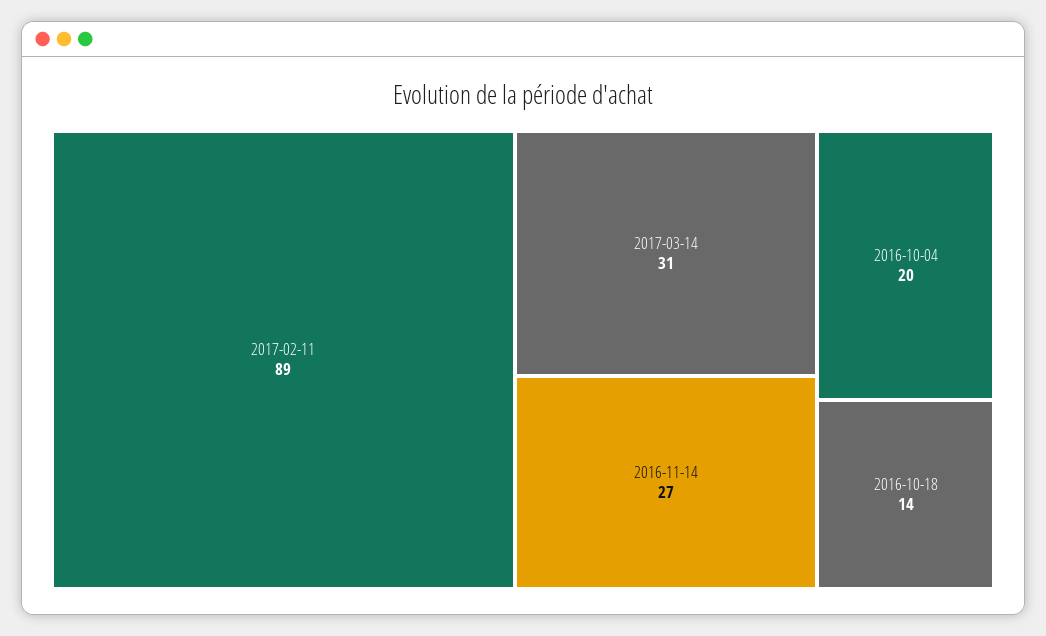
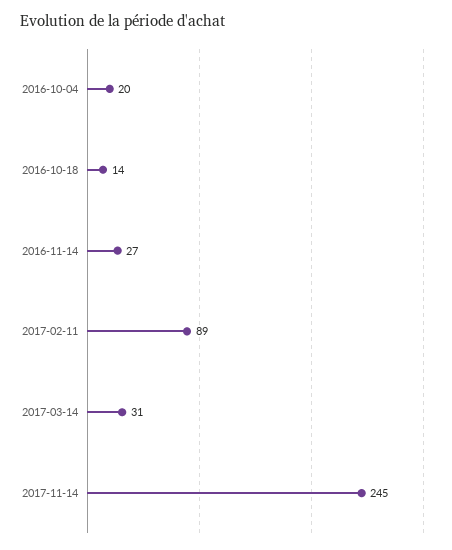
2017-11-14: none -> 245

